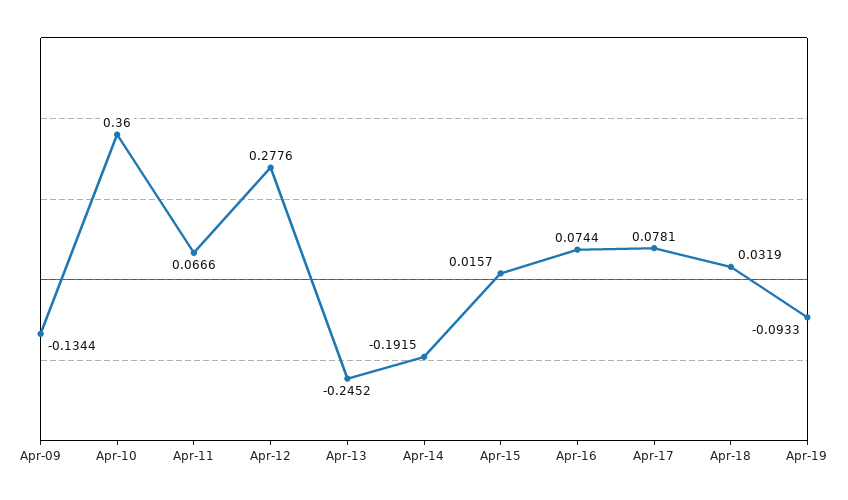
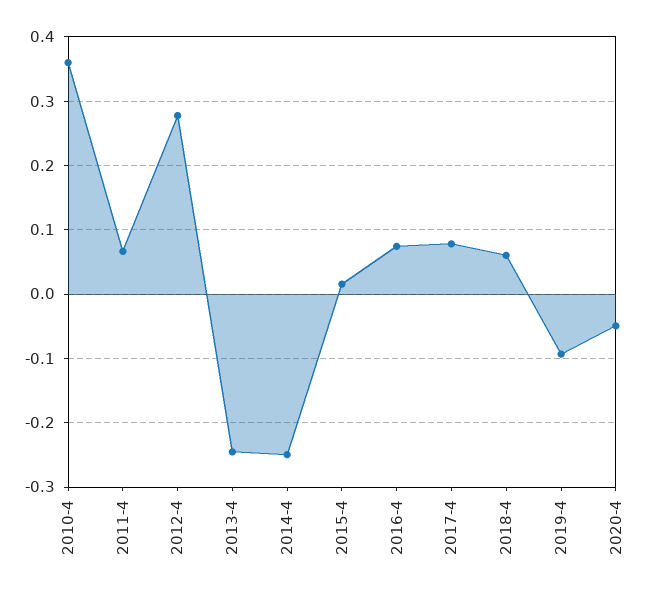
Apr-09: -0.1344 -> none
Apr-14: -0.1915 -> -0.25
Apr-18: 0.0319 -> 0.06
2020-4: none -> -0.05

